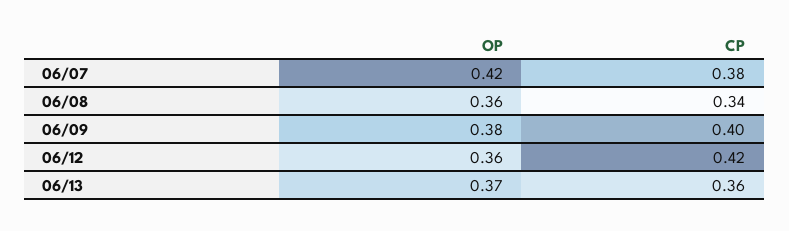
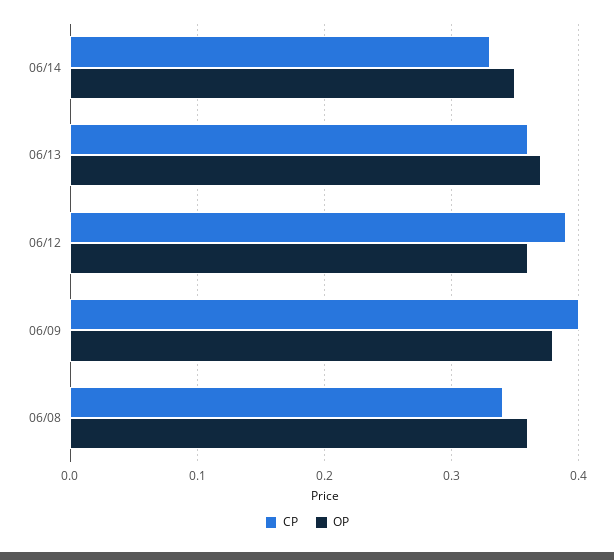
OP, 06/07: 0.42 -> none
CP, 06/07: 0.38 -> none
CP, 06/12: 0.42 -> 0.39
CP, 06/14: none -> 0.33
OP, 06/14: none -> 0.35

